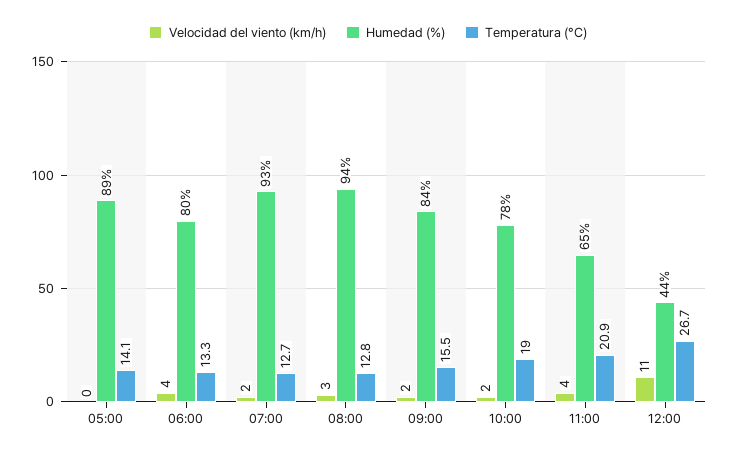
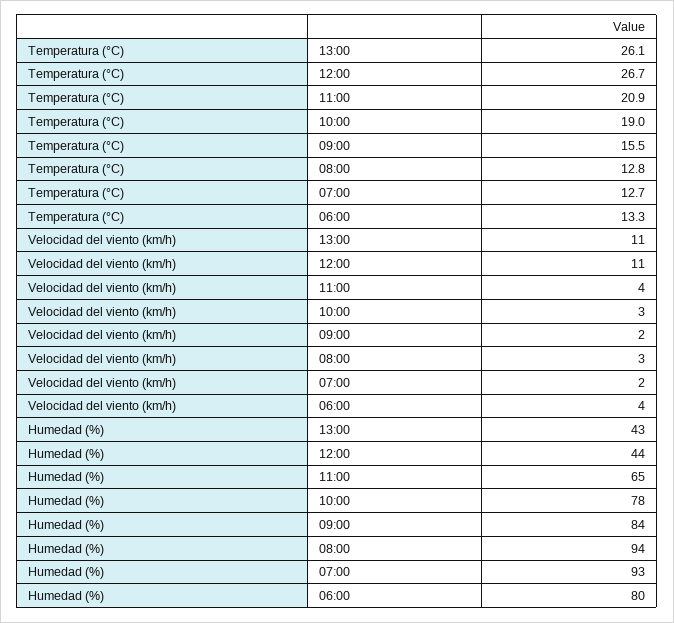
Velocidad del viento (km/h), 05:00: 0 -> none
Humedad (%), 05:00: 89 -> none
Temperatura (°C), 05:00: 14.1 -> none
Velocidad del viento (km/h), 10:00: 2 -> 3
Temperatura (°C), 13:00: none -> 26.1
Velocidad del viento (km/h), 13:00: none -> 11
Humedad (%), 13:00: none -> 43

